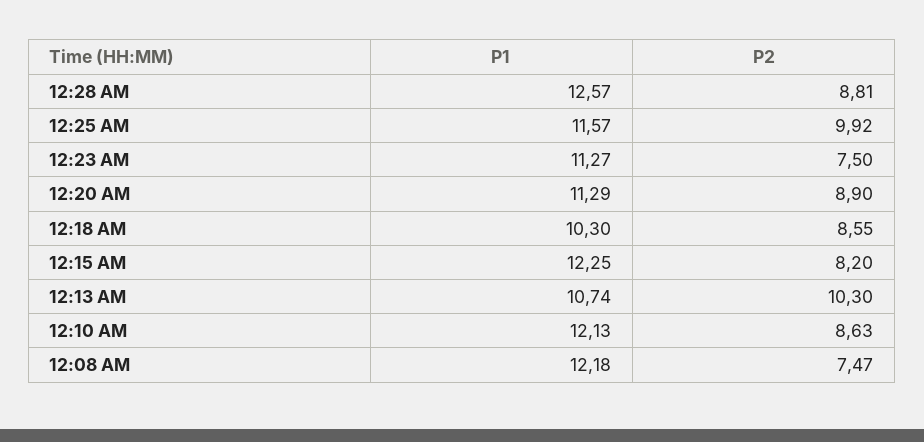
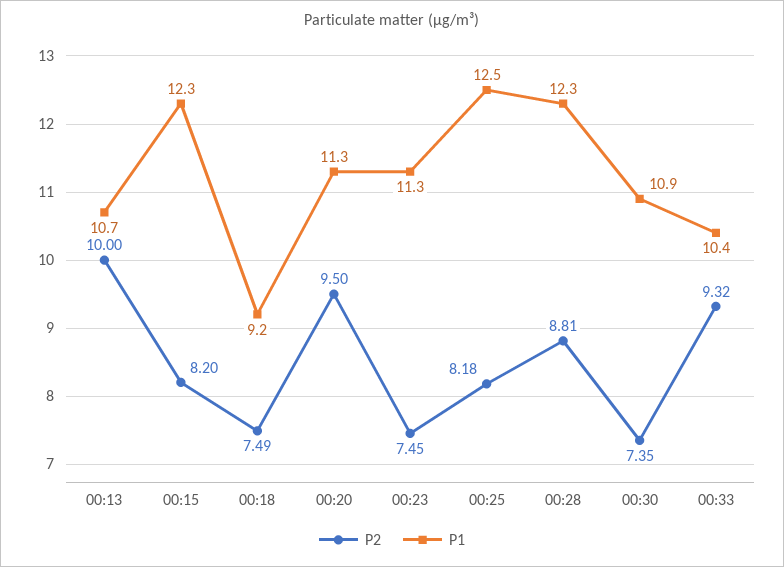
P1, 12:28 AM: 12.57 -> 12.3
P1, 12:25 AM: 11.57 -> 12.5
P2, 12:25 AM: 9.92 -> 8.18
P2, 12:23 AM: 7.5 -> 7.45
P2, 12:20 AM: 8.9 -> 9.5
P1, 12:18 AM: 10.3 -> 9.2
P2, 12:18 AM: 8.55 -> 7.49
P2, 12:13 AM: 10.3 -> 10
P1, 12:10 AM: 12.13 -> none
P2, 12:10 AM: 8.63 -> none
P1, 12:08 AM: 12.18 -> none
P2, 12:08 AM: 7.47 -> none
P2, 00:30: none -> 7.35
P1, 00:30: none -> 10.9
P2, 00:33: none -> 9.32
P1, 00:33: none -> 10.4

